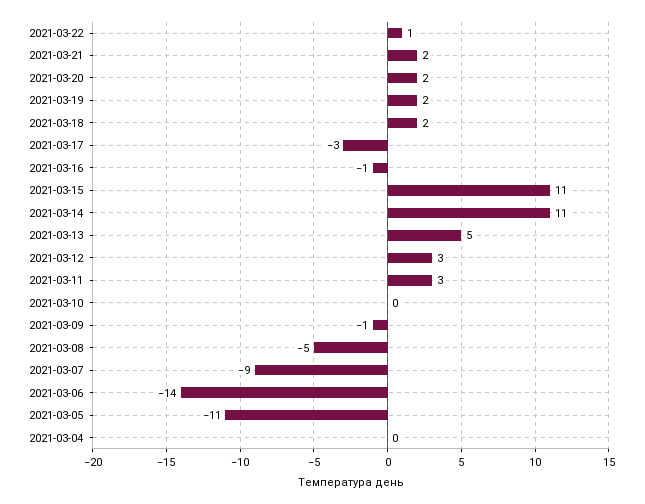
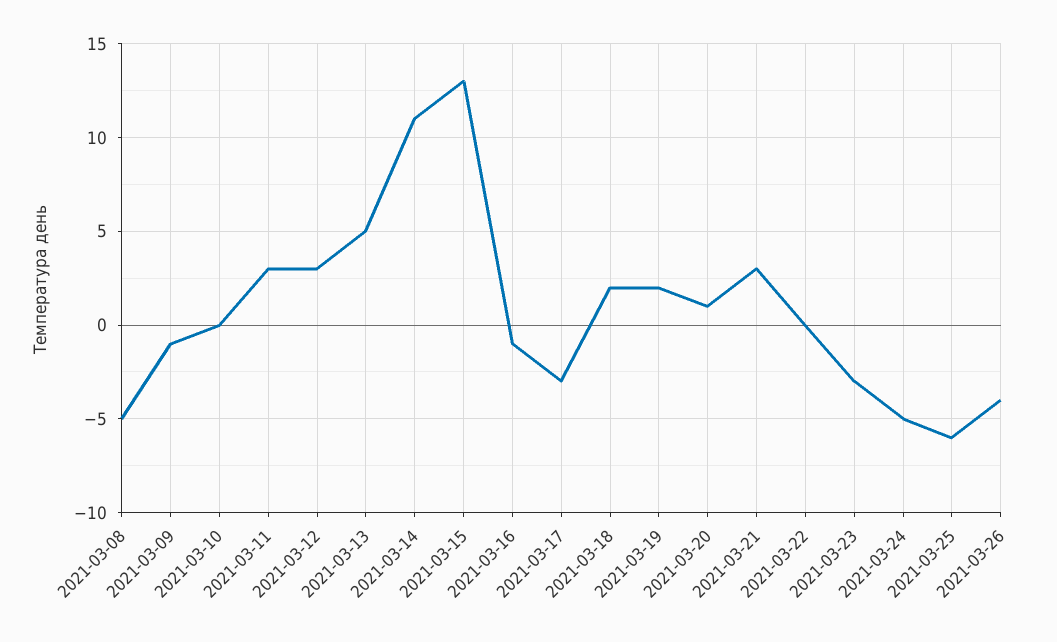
2021-03-22: 1 -> 0
2021-03-21: 2 -> 3
2021-03-20: 2 -> 1
2021-03-15: 11 -> 13
2021-03-07: -9 -> none
2021-03-06: -14 -> none
2021-03-05: -11 -> none
2021-03-04: 0 -> none
2021-03-23: none -> -3
2021-03-24: none -> -5
2021-03-25: none -> -6
2021-03-26: none -> -4

